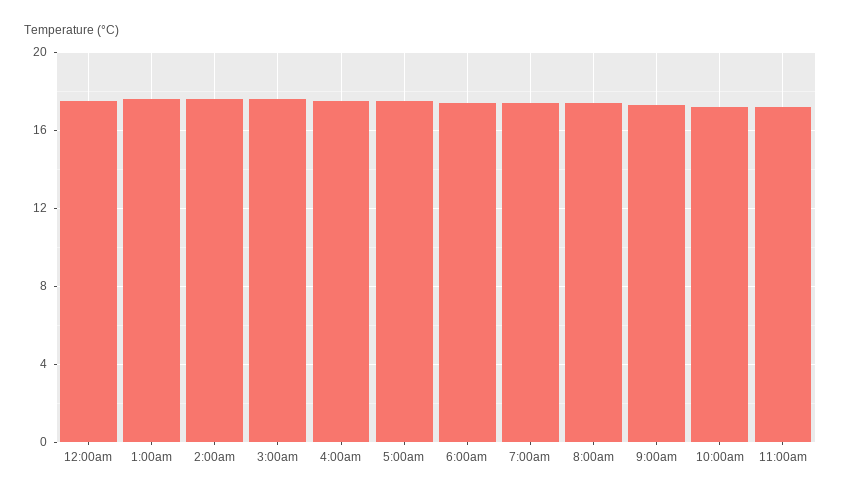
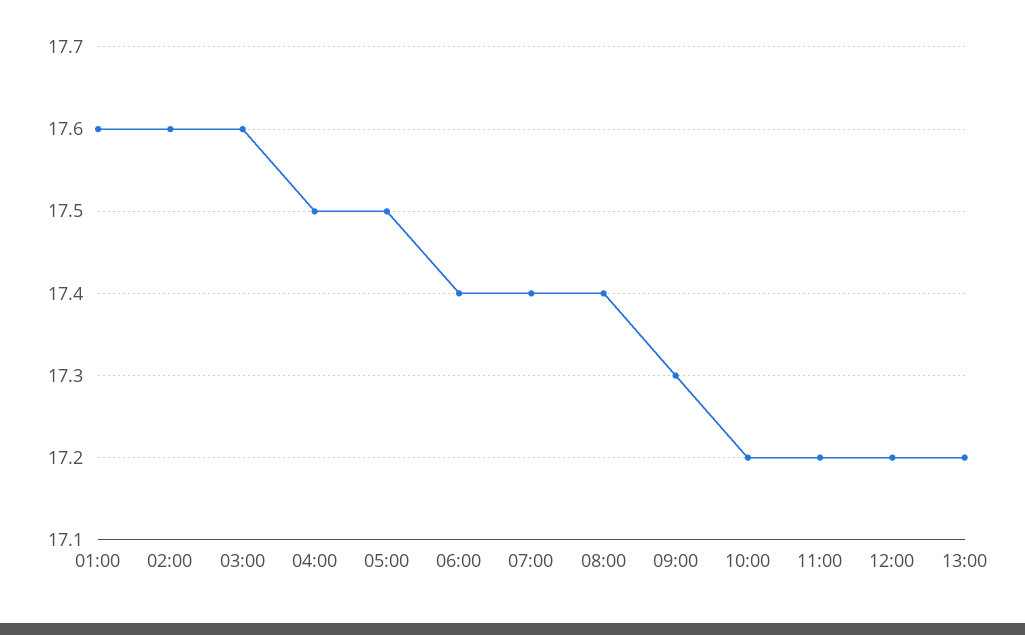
12:00am: 17.5 -> none
12:00: none -> 17.2
13:00: none -> 17.2

